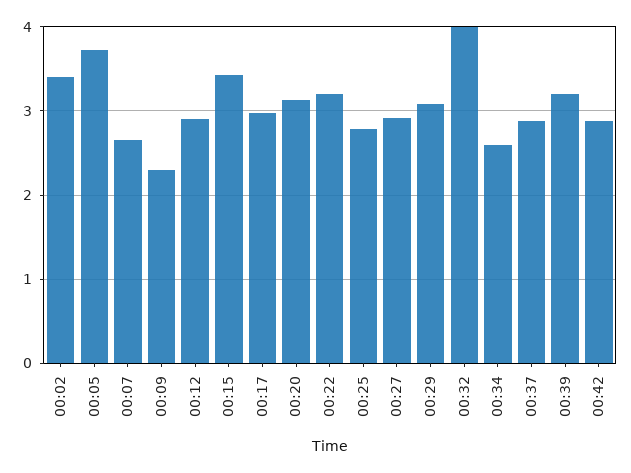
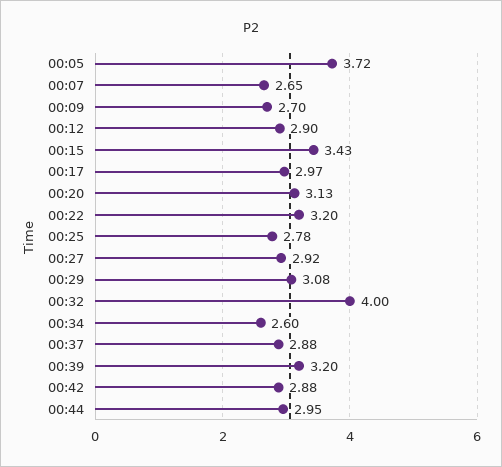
00:02: 3.4 -> none
00:09: 2.3 -> 2.7
00:44: none -> 2.95

